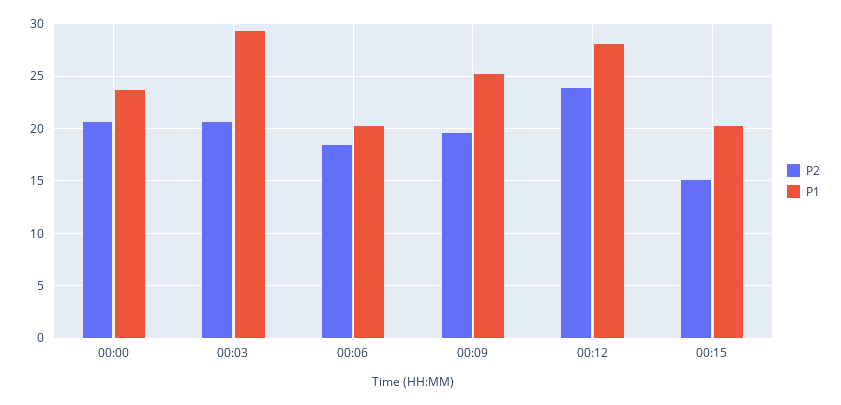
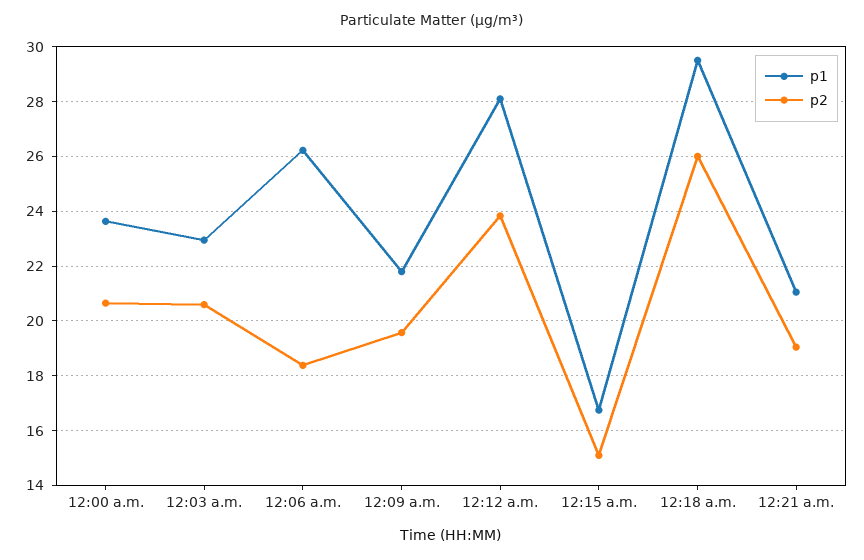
P1, 00:03: 29 -> 23
P1, 00:06: 20 -> 26.25
P1, 00:09: 25 -> 21.75
P1, 00:15: 20 -> 16.75
P1, 12:18 a.m.: none -> 29.5
P2, 12:18 a.m.: none -> 26
P1, 12:21 a.m.: none -> 21
P2, 12:21 a.m.: none -> 19

